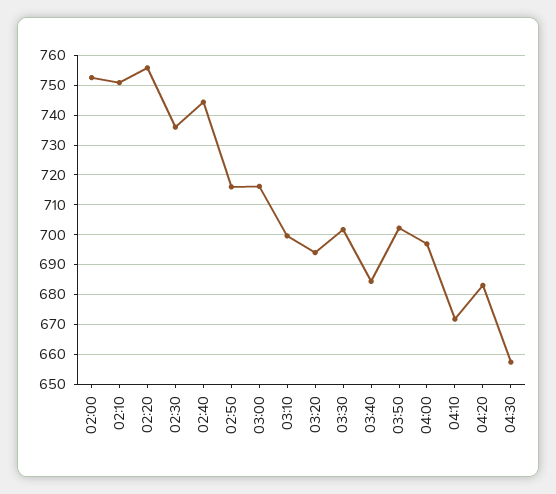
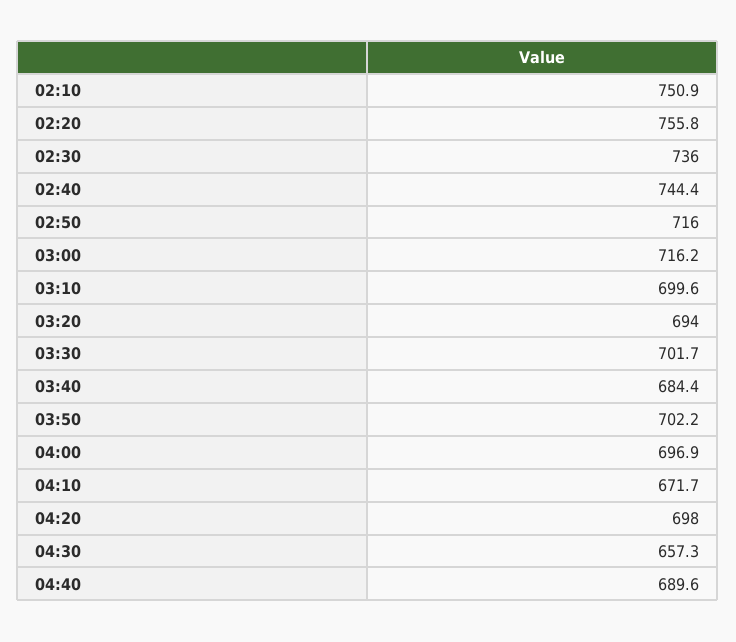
02:00: 752.5 -> none
04:20: 682.5 -> 698
04:40: none -> 689.6

